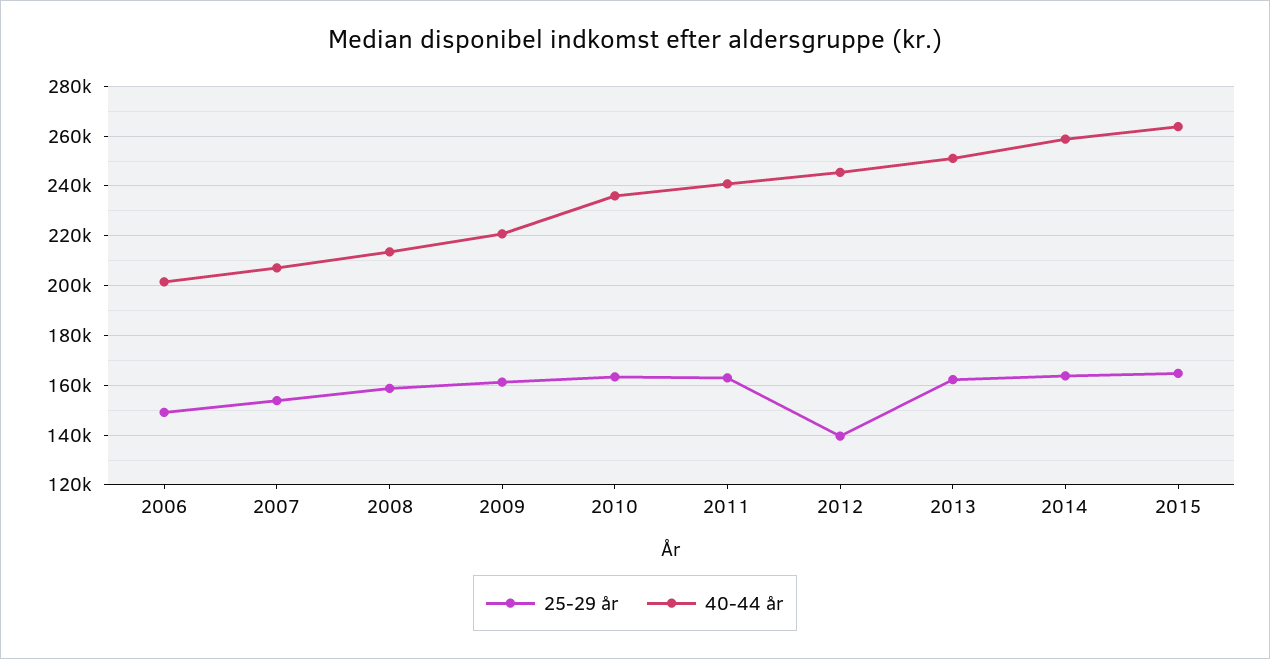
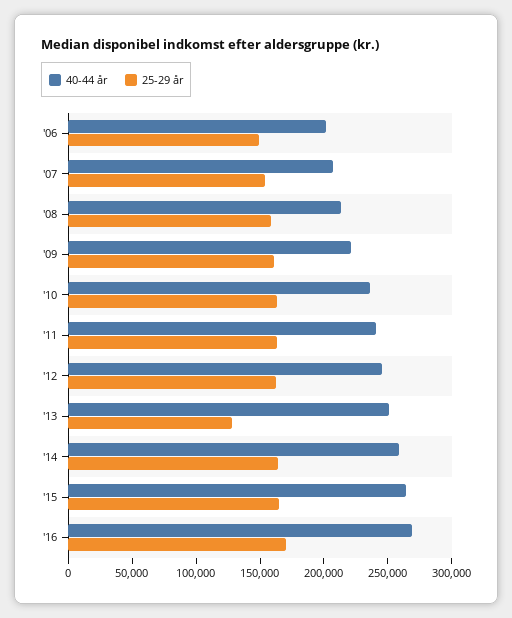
25-29 år, 2012: 140000 -> 160000
25-29 år, 2013: 162500 -> 130000
40-44 år, '16: none -> 270000
25-29 år, '16: none -> 170000

